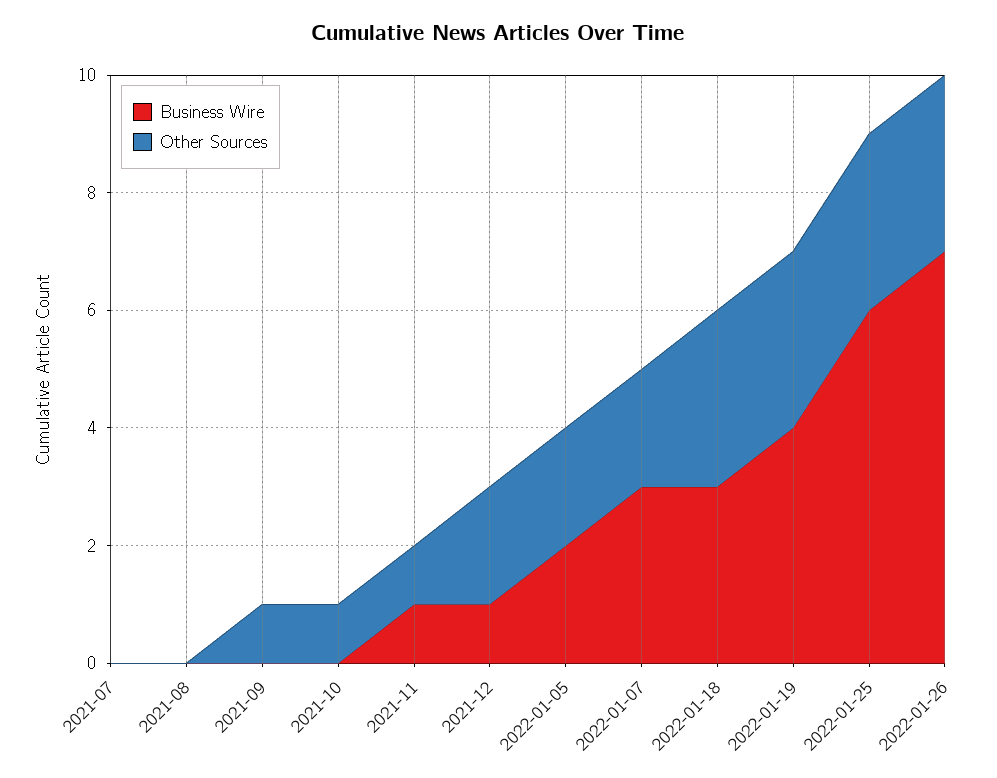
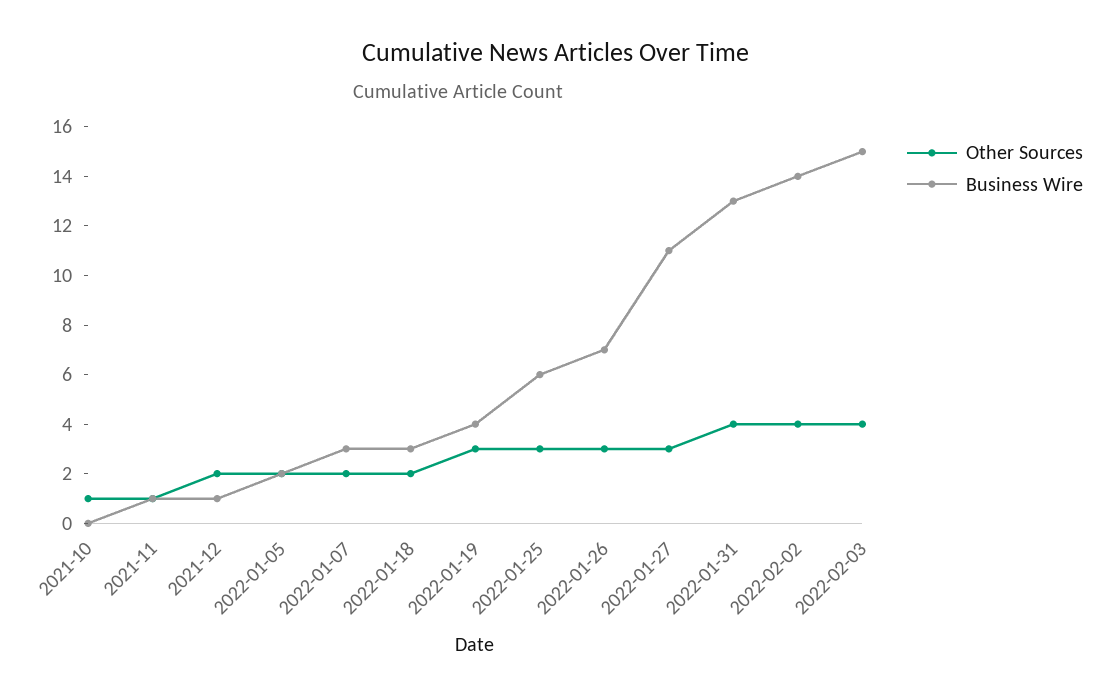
Business Wire, 2021-07: 0 -> none
Other Sources, 2021-07: 0 -> none
Business Wire, 2021-08: 0 -> none
Other Sources, 2021-08: 0 -> none
Business Wire, 2021-09: 0 -> none
Other Sources, 2021-09: 1 -> none
Other Sources, 2022-01-18: 3 -> 2
Other Sources, 2022-01-27: none -> 3
Business Wire, 2022-01-27: none -> 11
Other Sources, 2022-01-31: none -> 4
Business Wire, 2022-01-31: none -> 13
Other Sources, 2022-02-02: none -> 4
Business Wire, 2022-02-02: none -> 14
Other Sources, 2022-02-03: none -> 4
Business Wire, 2022-02-03: none -> 15

